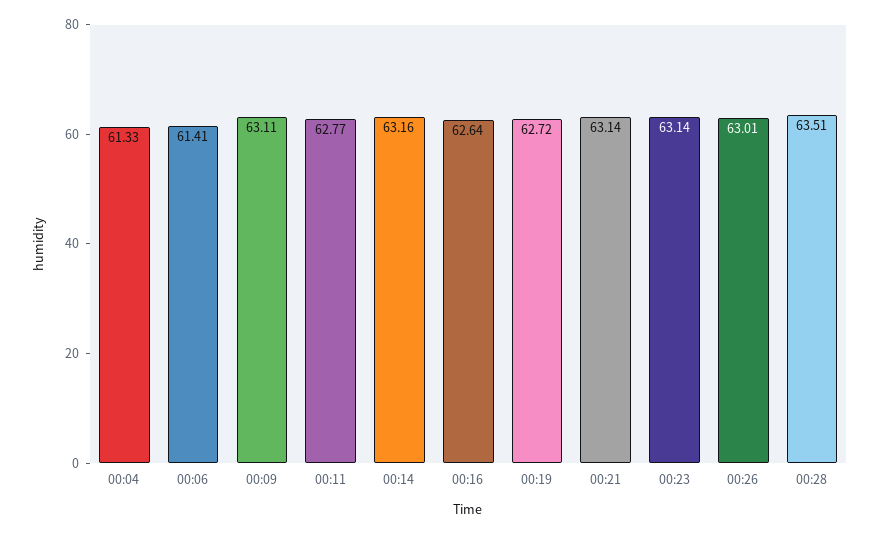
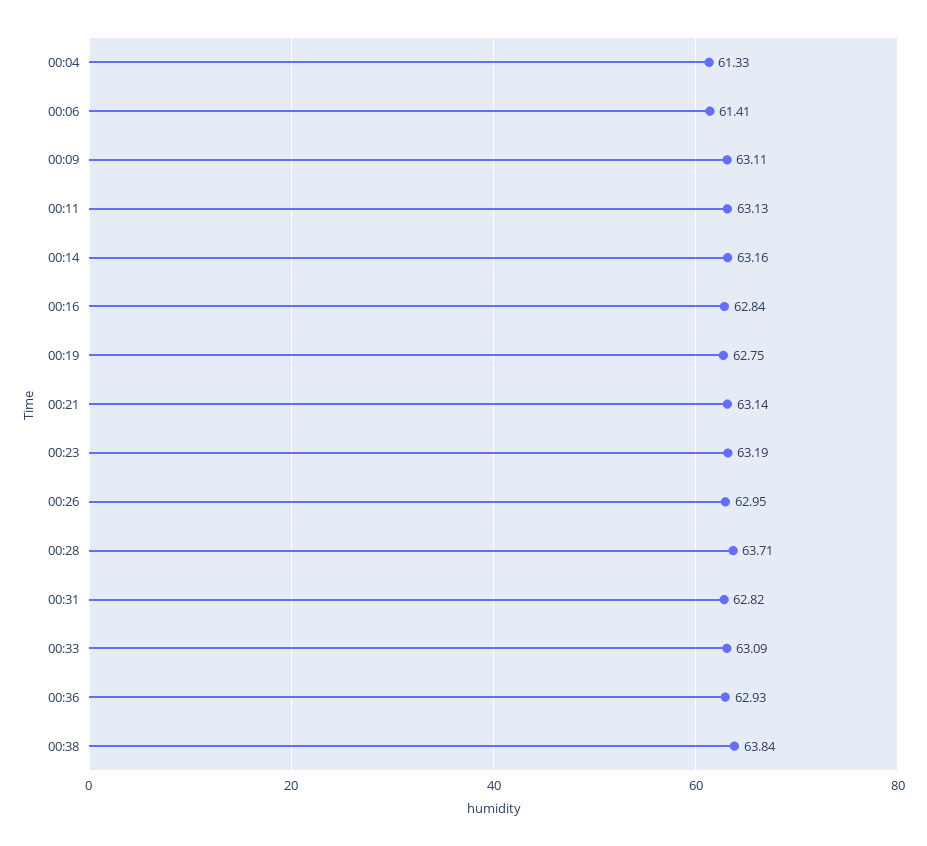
00:11: 62.77 -> 63.13
00:16: 62.64 -> 62.84
00:19: 62.72 -> 62.75
00:23: 63.14 -> 63.19
00:26: 63.01 -> 62.95
00:28: 63.51 -> 63.71
00:31: none -> 62.82
00:33: none -> 63.09
00:36: none -> 62.93
00:38: none -> 63.84

